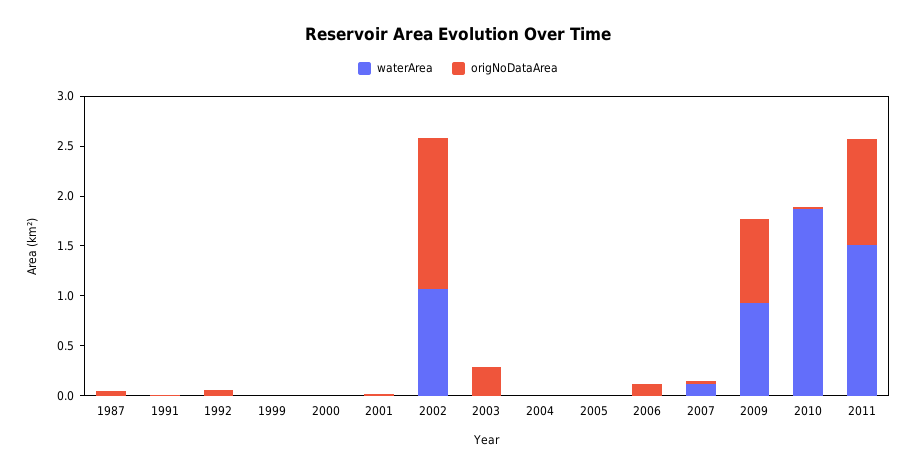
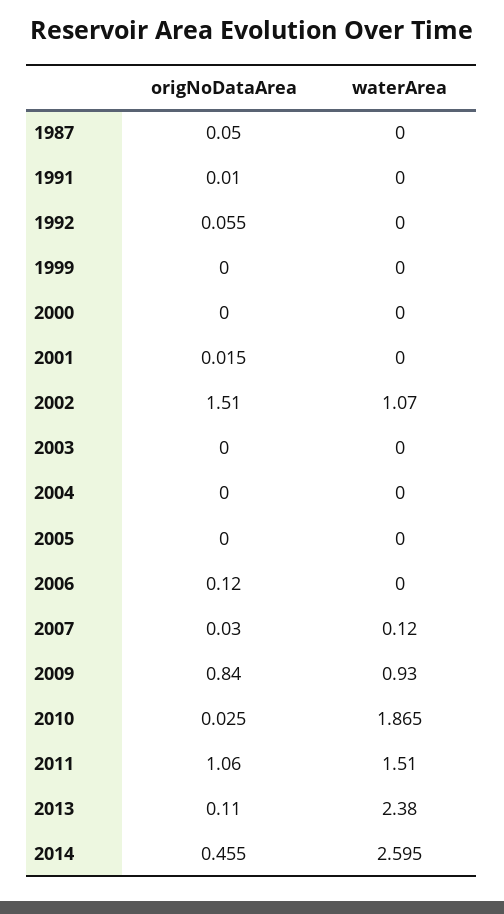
origNoDataArea, 2003: 0.3 -> 0
origNoDataArea, 2013: none -> 0.11
waterArea, 2013: none -> 2.38
origNoDataArea, 2014: none -> 0.455
waterArea, 2014: none -> 2.595

